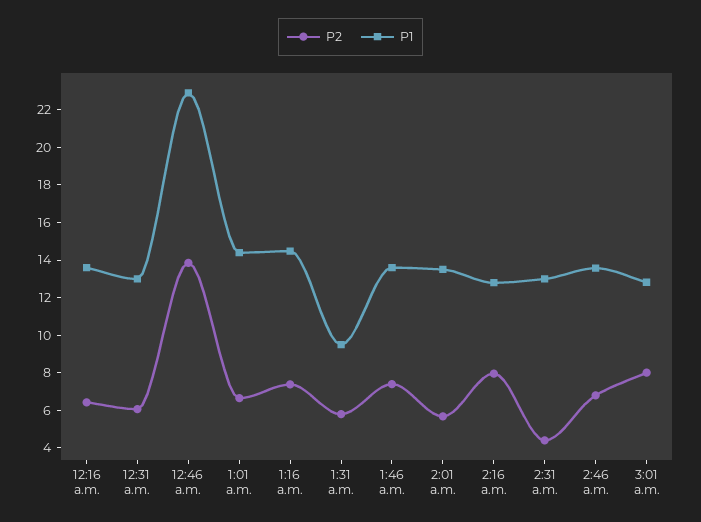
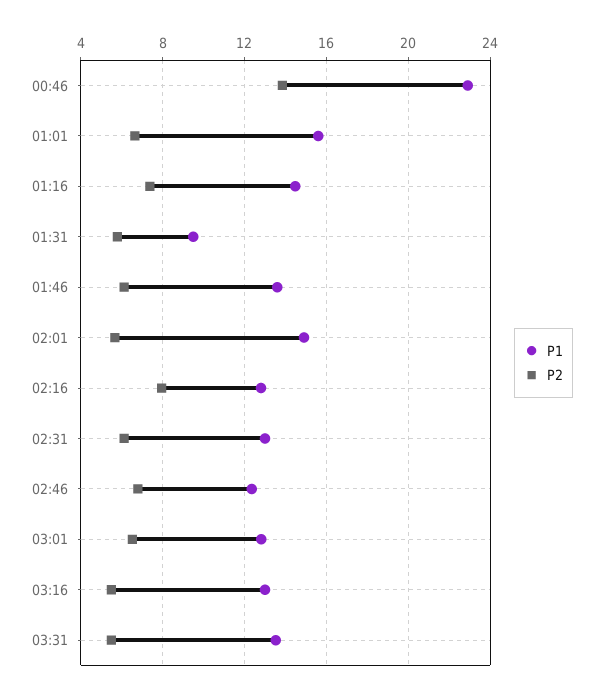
P2, 12:16 a.m.: 6.5 -> none
P1, 12:16 a.m.: 13.5 -> none
P2, 12:31 a.m.: 6 -> none
P1, 12:31 a.m.: 13 -> none
P1, 1:01 a.m.: 14.5 -> 15.5
P2, 1:46 a.m.: 7.5 -> 6
P1, 2:01 a.m.: 13.5 -> 15
P2, 2:31 a.m.: 4.5 -> 6
P1, 2:46 a.m.: 13.5 -> 12.5
P2, 3:01 a.m.: 8 -> 6.5
P1, 03:16: none -> 13
P2, 03:16: none -> 5.5
P1, 03:31: none -> 13.5
P2, 03:31: none -> 5.5

